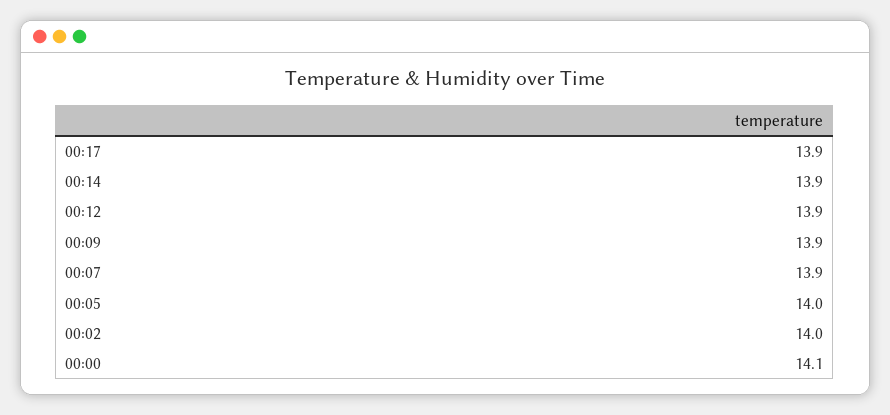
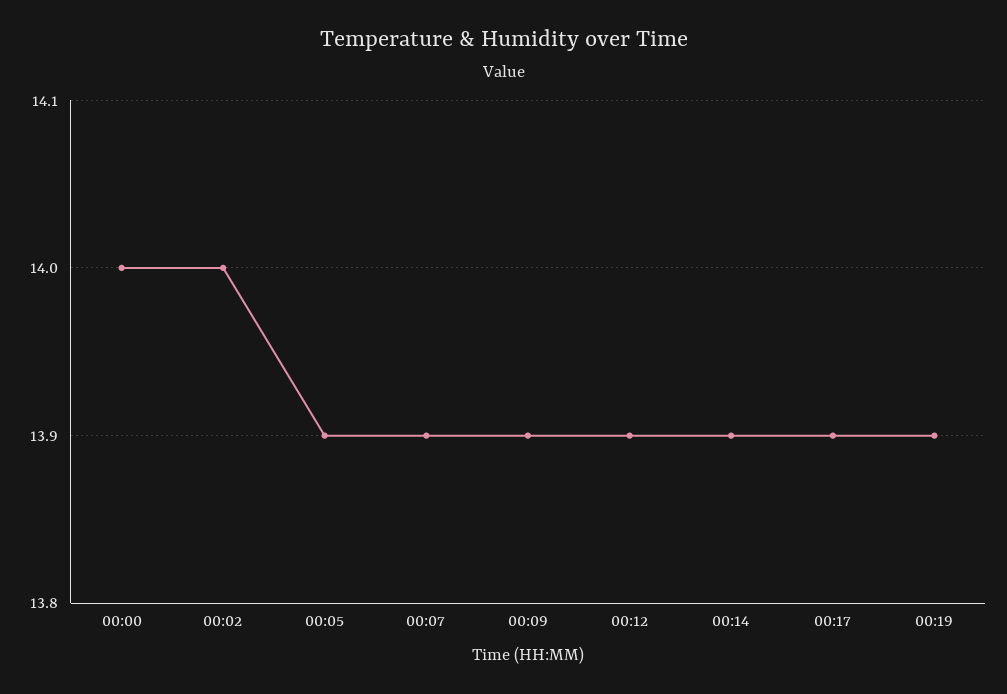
00:05: 14 -> 13.9
00:00: 14.1 -> 14
00:19: none -> 13.9

